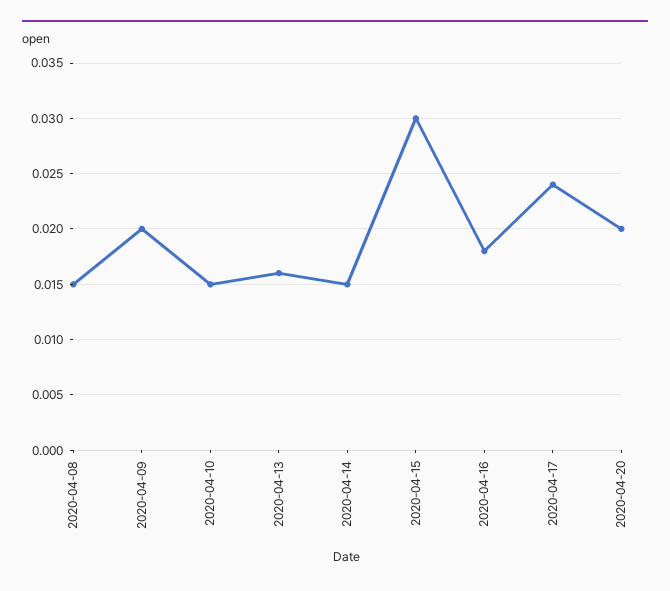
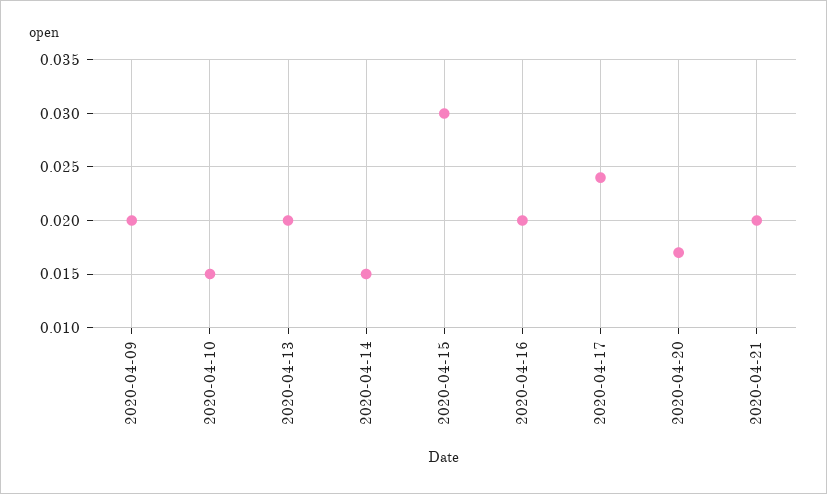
2020-04-08: 0.015 -> none
2020-04-13: 0.016 -> 0.02
2020-04-16: 0.018 -> 0.02
2020-04-20: 0.02 -> 0.017
2020-04-21: none -> 0.02

